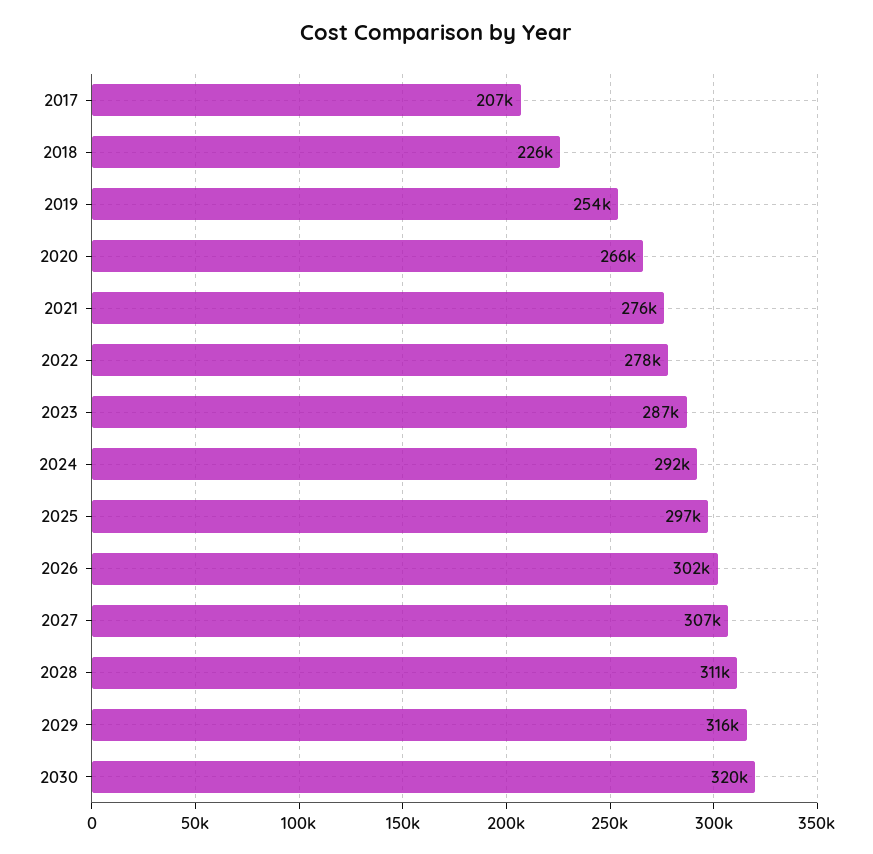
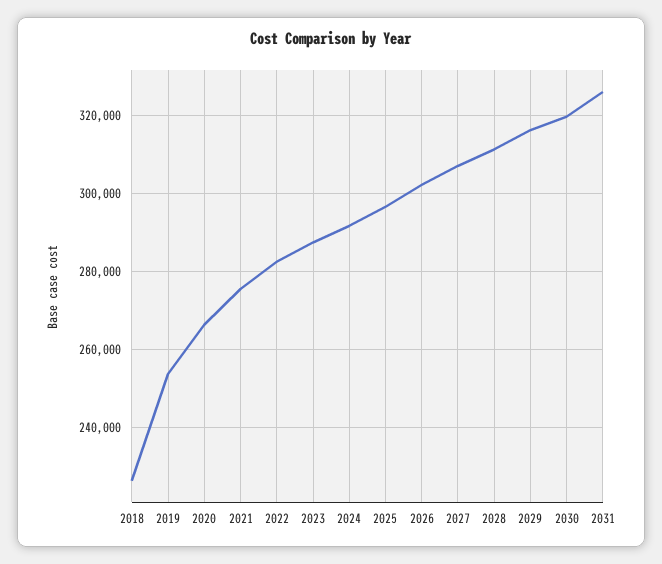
2017: 207000 -> none
2022: 278000 -> 282000
2031: none -> 326000

